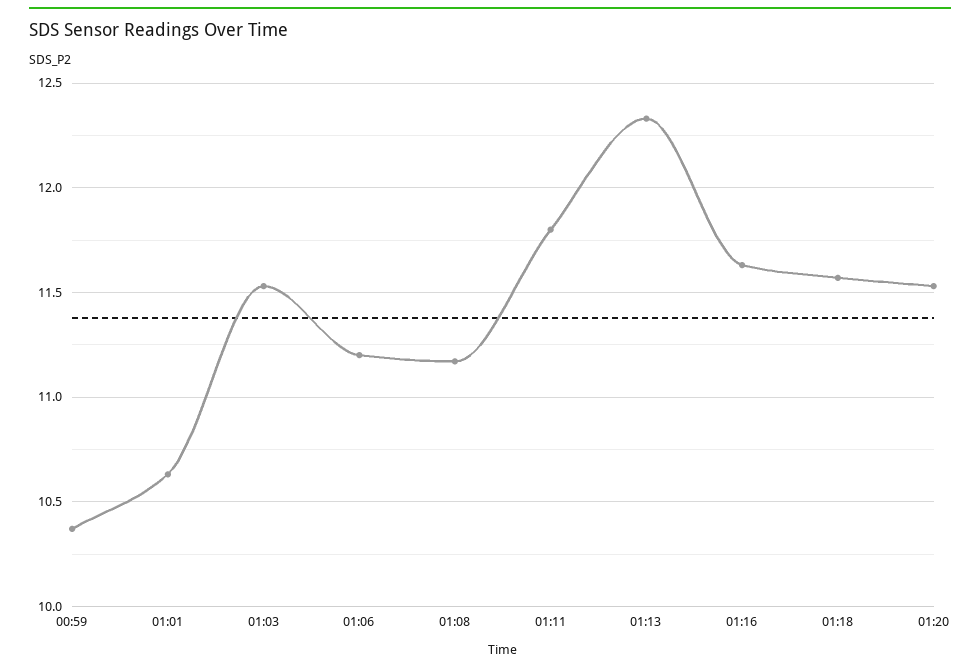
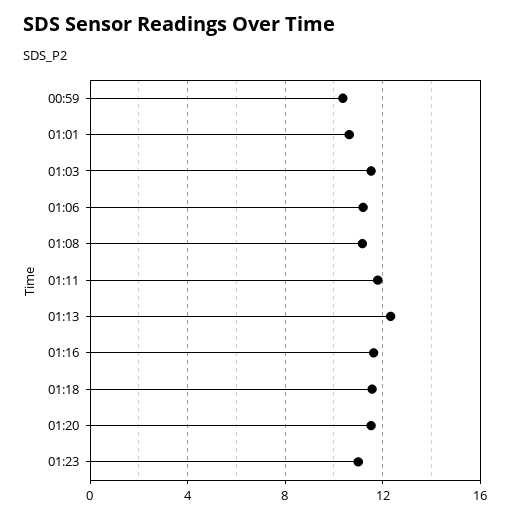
01:23: none -> 11

